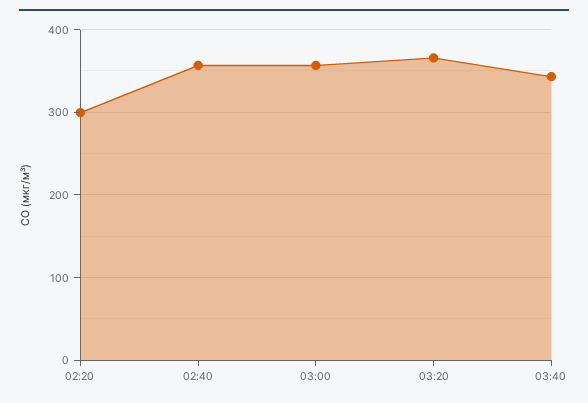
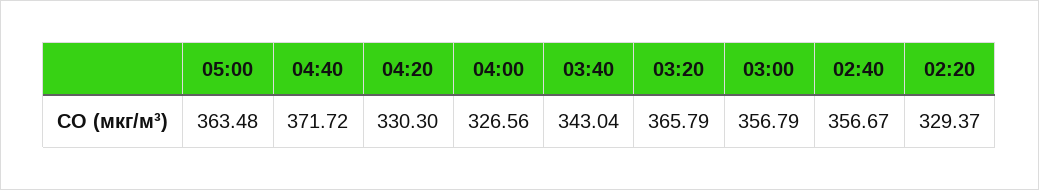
02:20: 300 -> 329.37
05:00: none -> 363.48
04:40: none -> 371.72
04:20: none -> 330.3
04:00: none -> 326.56

